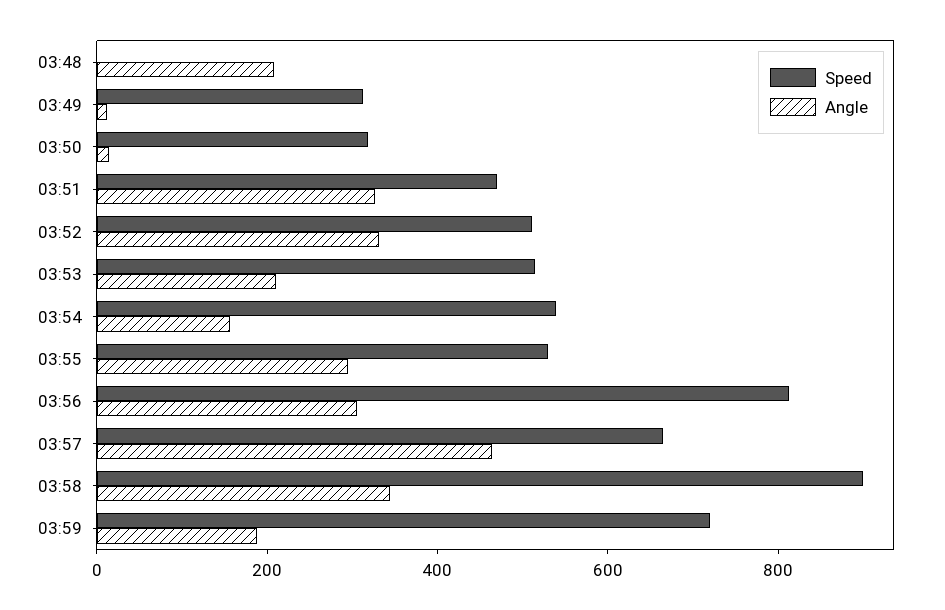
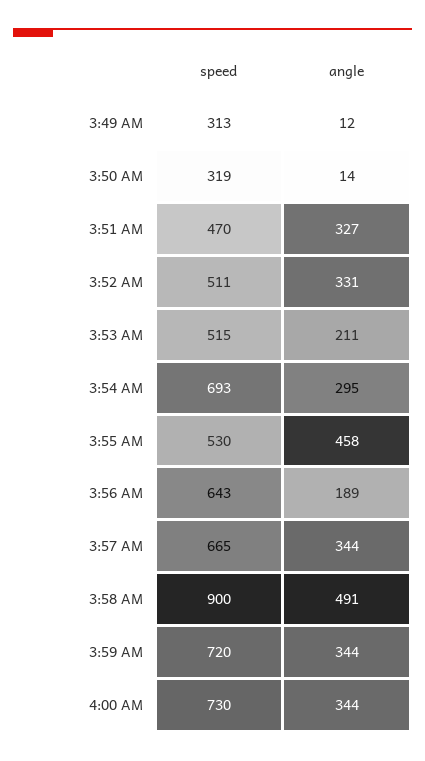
Speed, 03:48: 0 -> none
Angle, 03:48: 200 -> none
Speed, 03:54: 550 -> 693
Angle, 03:54: 150 -> 295
Angle, 03:55: 300 -> 458
Speed, 03:56: 800 -> 643
Angle, 03:56: 300 -> 189
Angle, 03:57: 450 -> 344
Angle, 03:58: 350 -> 491
Angle, 03:59: 200 -> 344
Speed, 4:00 AM: none -> 730
Angle, 4:00 AM: none -> 344

